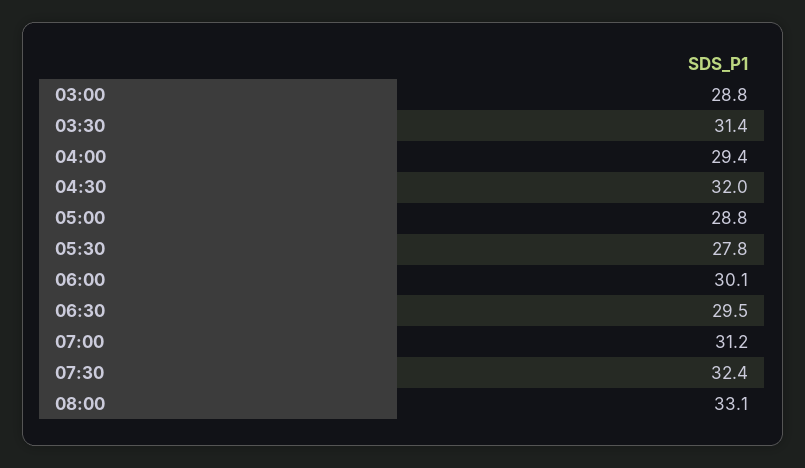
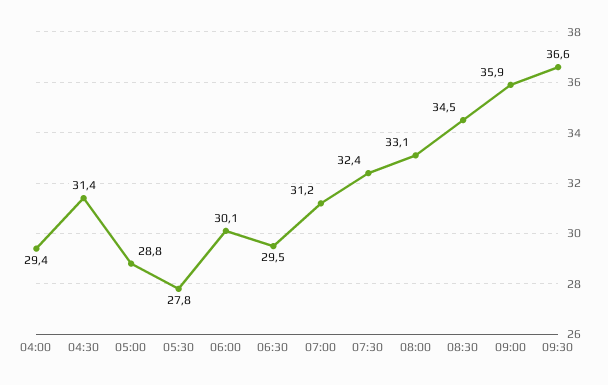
03:00: 28.8 -> none
03:30: 31.4 -> none
04:30: 32 -> 31.4
08:30: none -> 34.5
09:00: none -> 35.9
09:30: none -> 36.6

